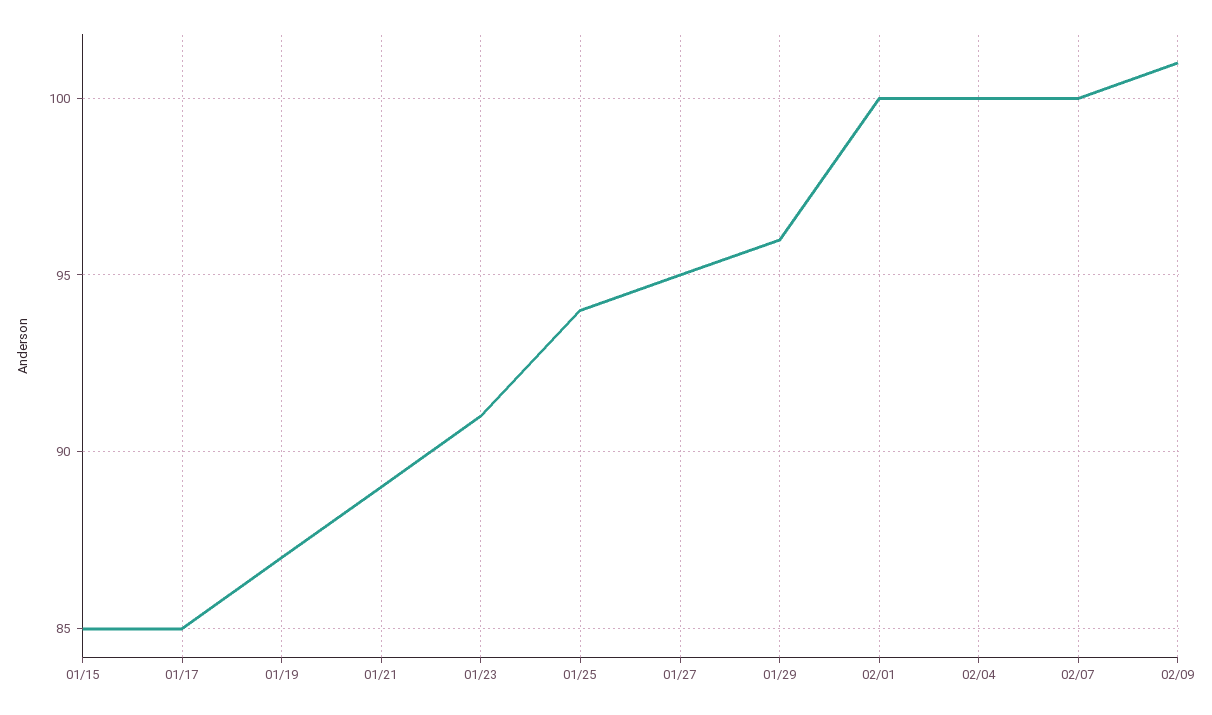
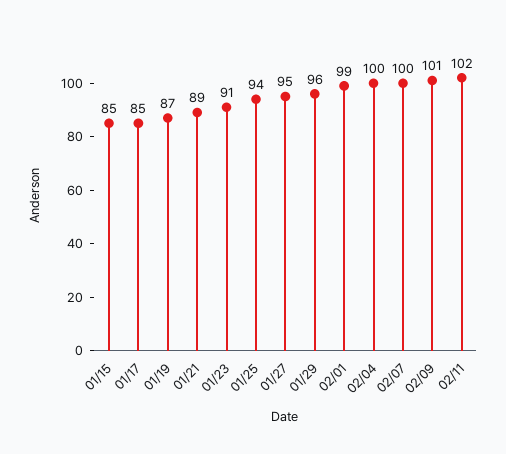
02/01: 100 -> 99
02/11: none -> 102

